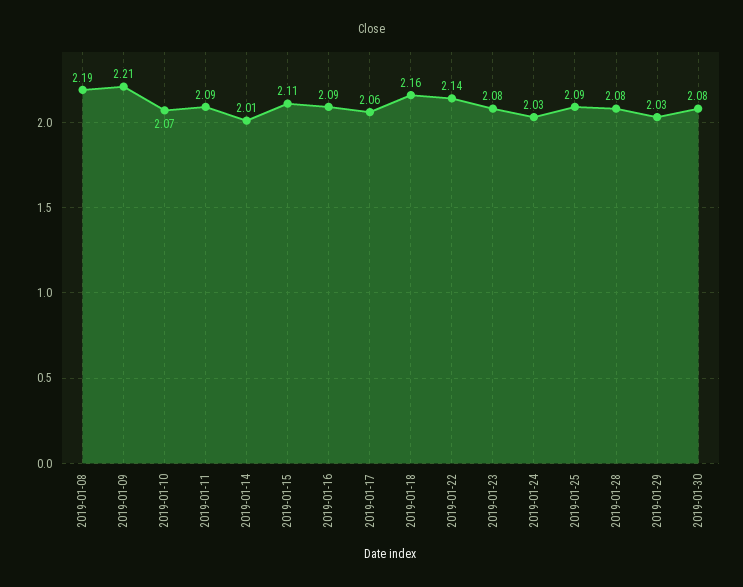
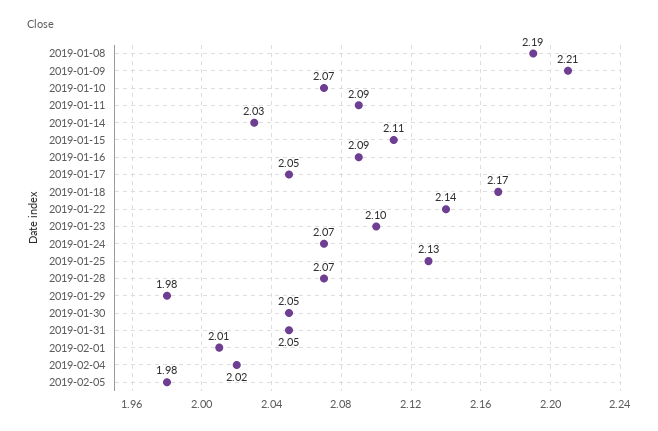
2019-01-14: 2.01 -> 2.03
2019-01-17: 2.06 -> 2.05
2019-01-18: 2.16 -> 2.17
2019-01-23: 2.08 -> 2.1
2019-01-24: 2.03 -> 2.07
2019-01-25: 2.09 -> 2.13
2019-01-28: 2.08 -> 2.07
2019-01-29: 2.03 -> 1.98
2019-01-30: 2.08 -> 2.05
2019-01-31: none -> 2.05
2019-02-01: none -> 2.01
2019-02-04: none -> 2.02
2019-02-05: none -> 1.98

